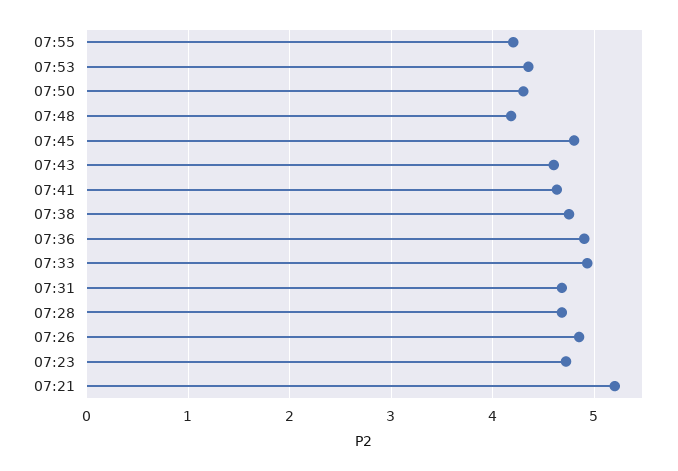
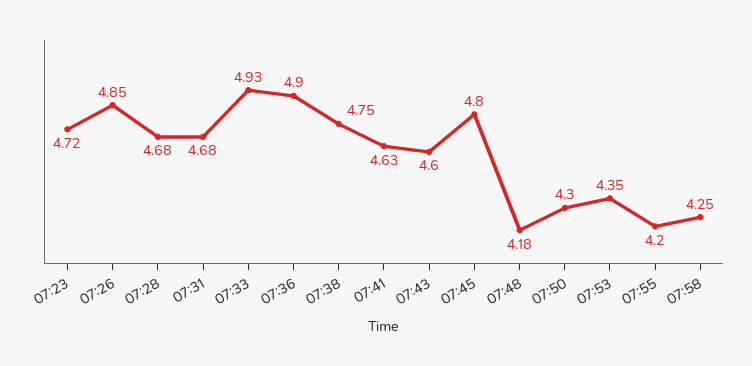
07:21: 5.2 -> none
07:58: none -> 4.25

